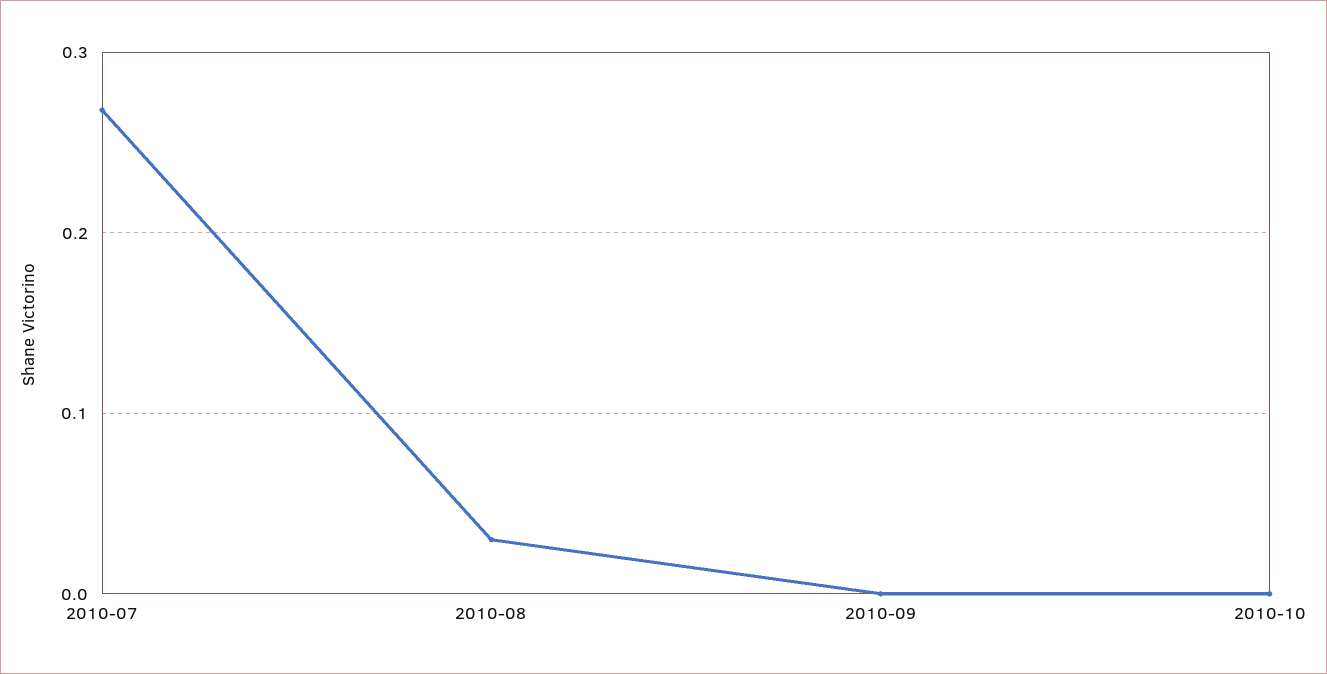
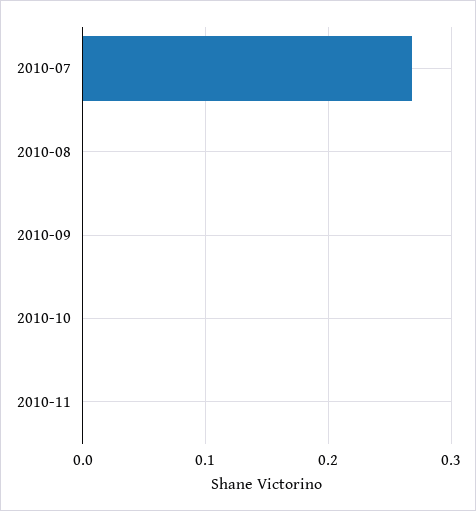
2010-08: 0.03 -> 0
2010-11: none -> 0

